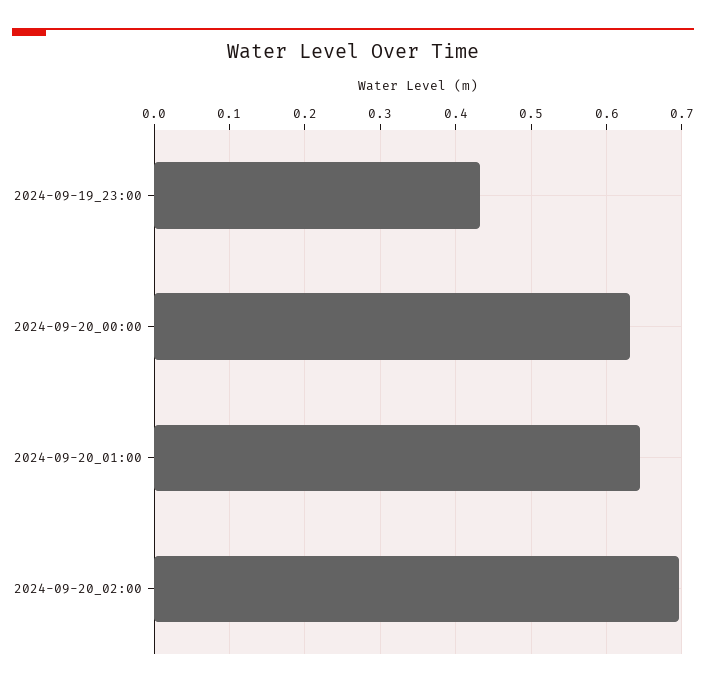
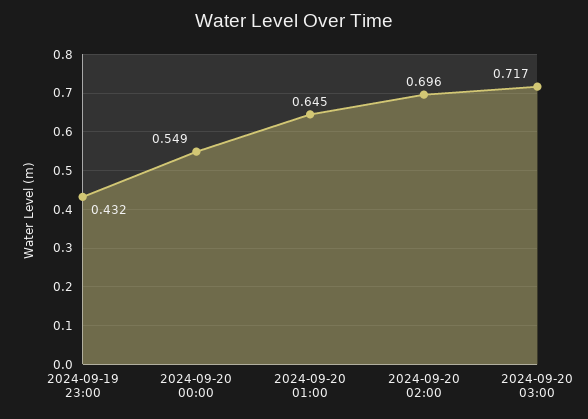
2024-09-20_00:00: 0.63 -> 0.549
2024-09-20 03:00: none -> 0.717

